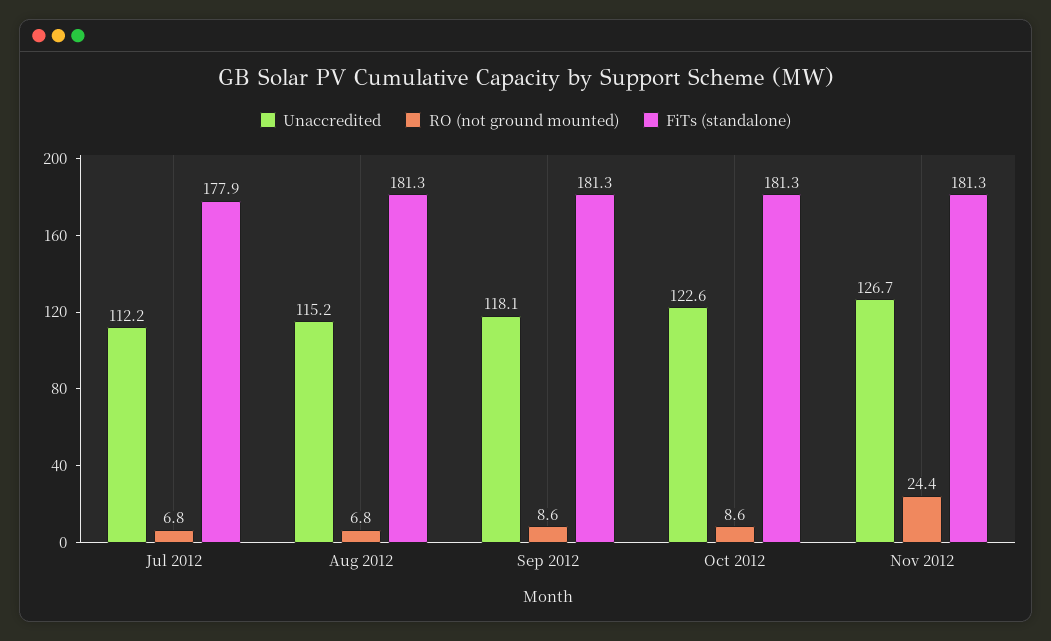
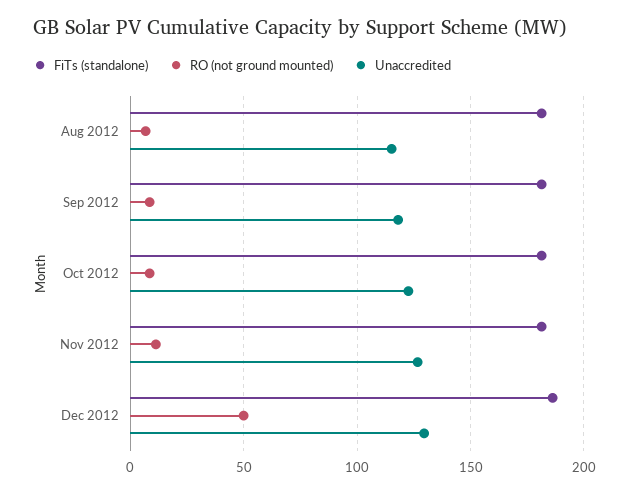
Unaccredited, Jul 2012: 112.2 -> none
RO (not ground mounted), Jul 2012: 6.8 -> none
FiTs (standalone), Jul 2012: 177.9 -> none
RO (not ground mounted), Nov 2012: 24.4 -> 10
FiTs (standalone), Dec 2012: none -> 185
RO (not ground mounted), Dec 2012: none -> 50
Unaccredited, Dec 2012: none -> 130

